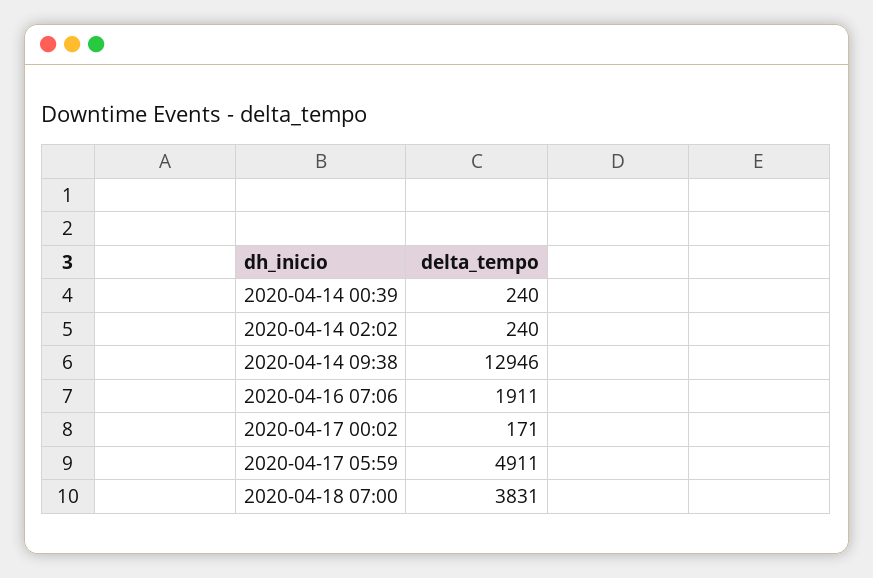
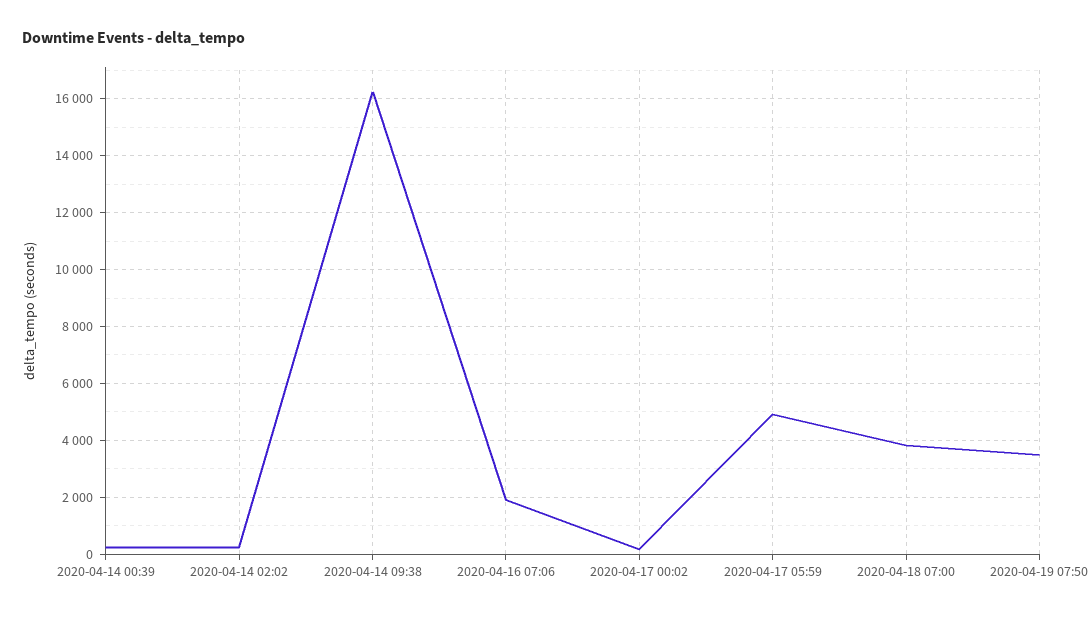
2020-04-14 09:38: 12946 -> 16250
2020-04-19 07:50: none -> 3500

